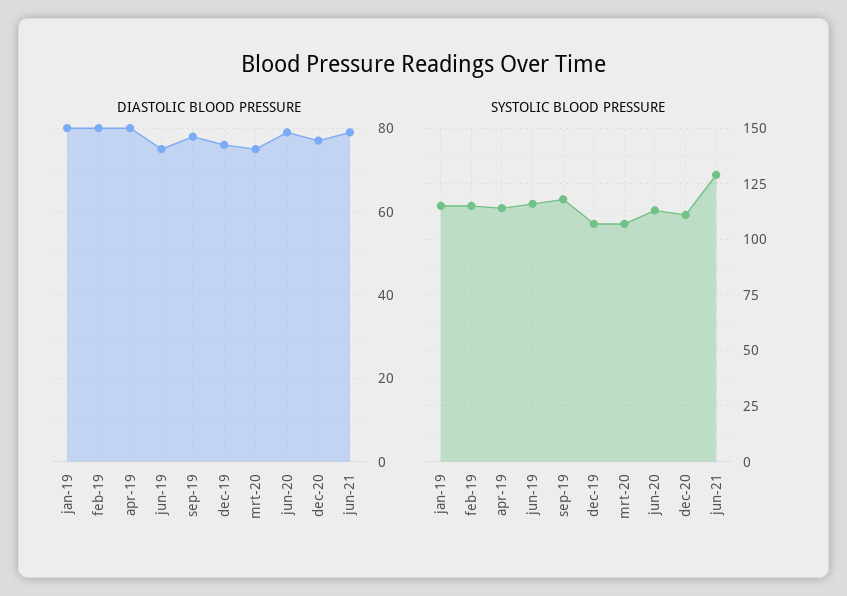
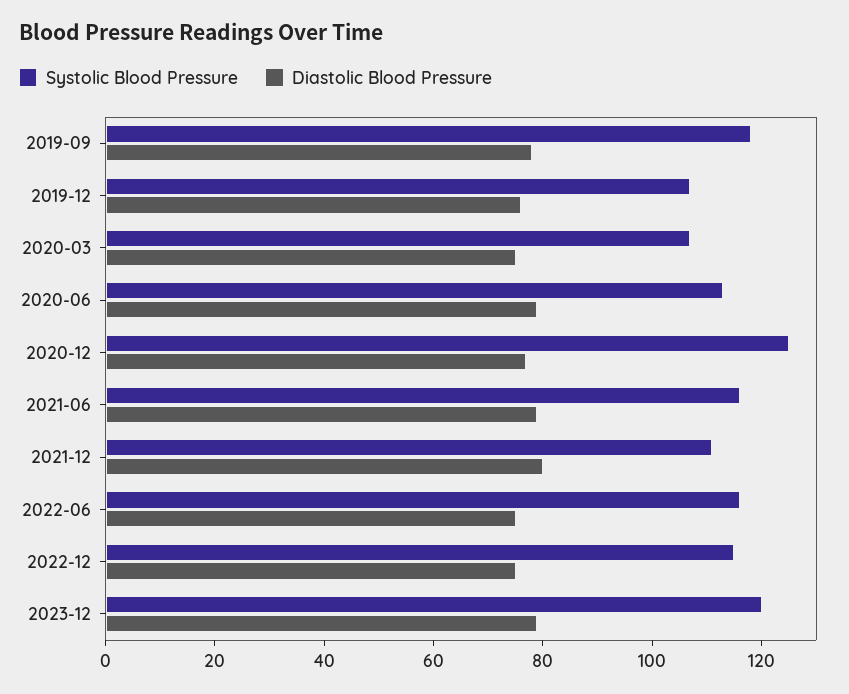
DIASTOLIC BLOOD PRESSURE, jan-19: 80 -> none
DIASTOLIC BLOOD PRESSURE, feb-19: 80 -> none
DIASTOLIC BLOOD PRESSURE, apr-19: 80 -> none
DIASTOLIC BLOOD PRESSURE, jun-19: 75 -> none
SYSTOLIC BLOOD PRESSURE, jan-19: 115 -> none
SYSTOLIC BLOOD PRESSURE, feb-19: 115 -> none
SYSTOLIC BLOOD PRESSURE, apr-19: 115 -> none
SYSTOLIC BLOOD PRESSURE, jun-19: 115 -> none
SYSTOLIC BLOOD PRESSURE, dec-20: 110 -> 125
SYSTOLIC BLOOD PRESSURE, jun-21: 130 -> 115
SYSTOLIC BLOOD PRESSURE, 2021-12: none -> 110
DIASTOLIC BLOOD PRESSURE, 2021-12: none -> 80
SYSTOLIC BLOOD PRESSURE, 2022-06: none -> 115
DIASTOLIC BLOOD PRESSURE, 2022-06: none -> 75
SYSTOLIC BLOOD PRESSURE, 2022-12: none -> 115
DIASTOLIC BLOOD PRESSURE, 2022-12: none -> 75
SYSTOLIC BLOOD PRESSURE, 2023-12: none -> 120
DIASTOLIC BLOOD PRESSURE, 2023-12: none -> 80

